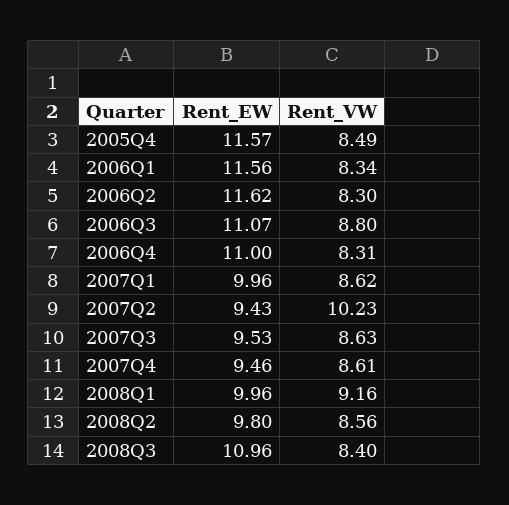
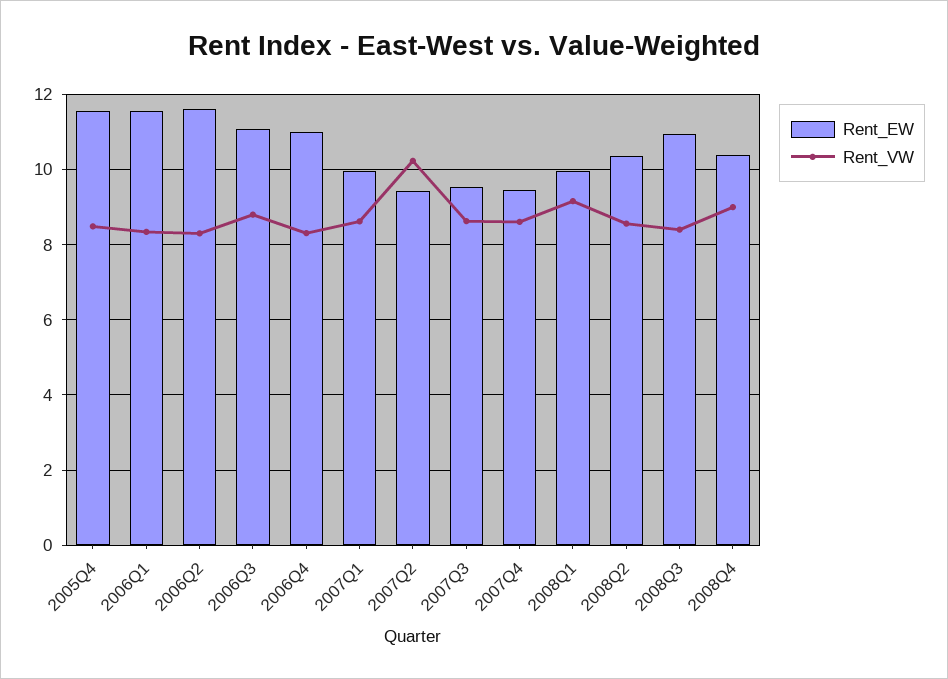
Rent_EW, 2008Q2: 9.8 -> 10.4
Rent_EW, 2008Q4: none -> 10.4
Rent_VW, 2008Q4: none -> 9

